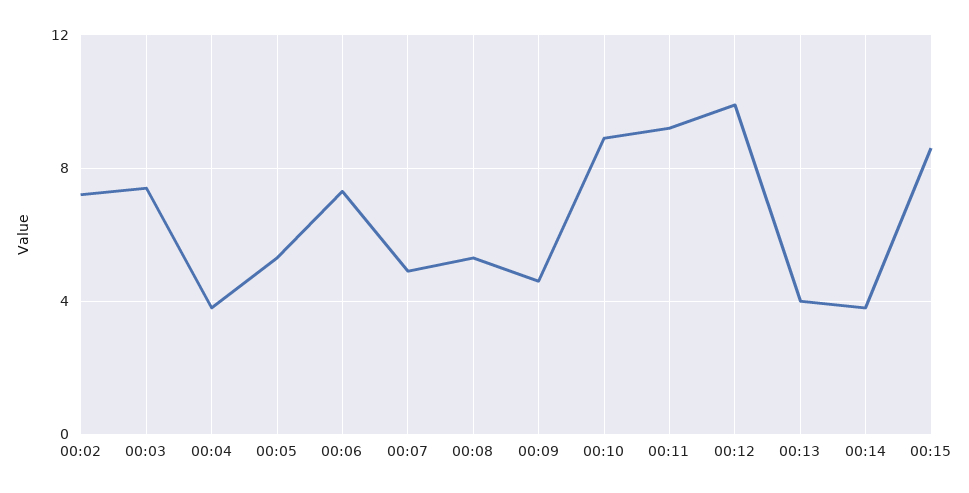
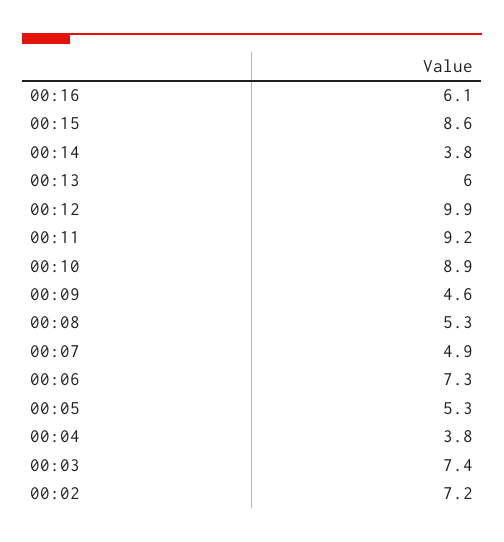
00:13: 4 -> 6
00:16: none -> 6.1

